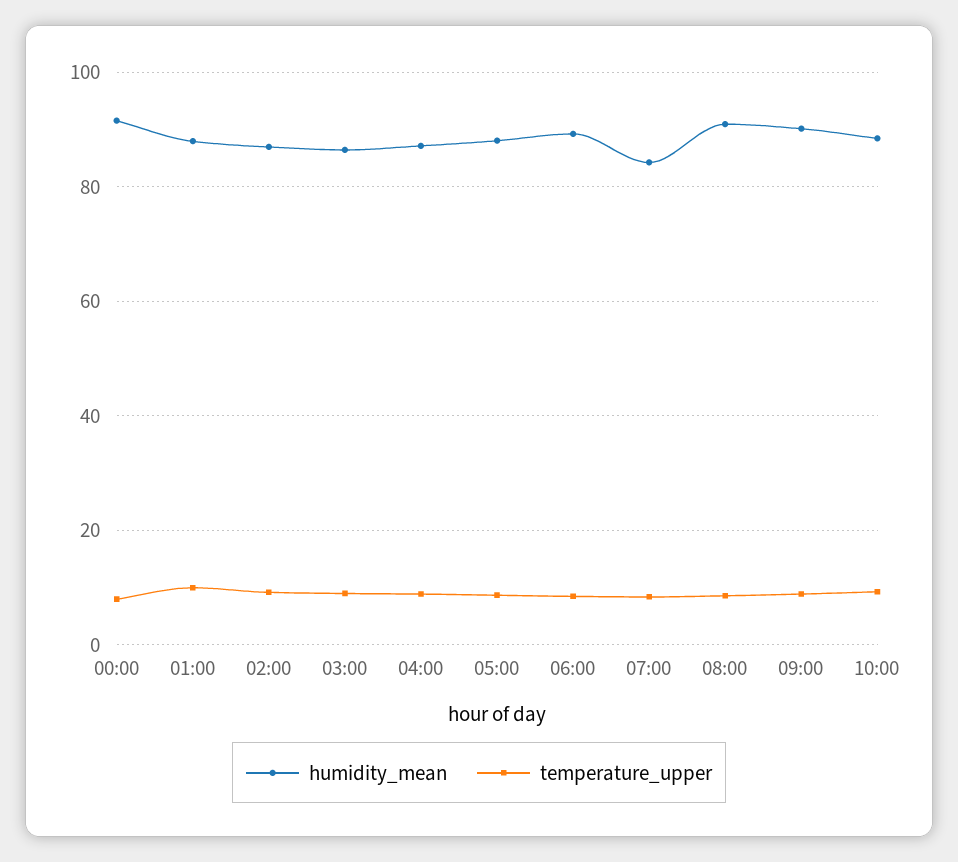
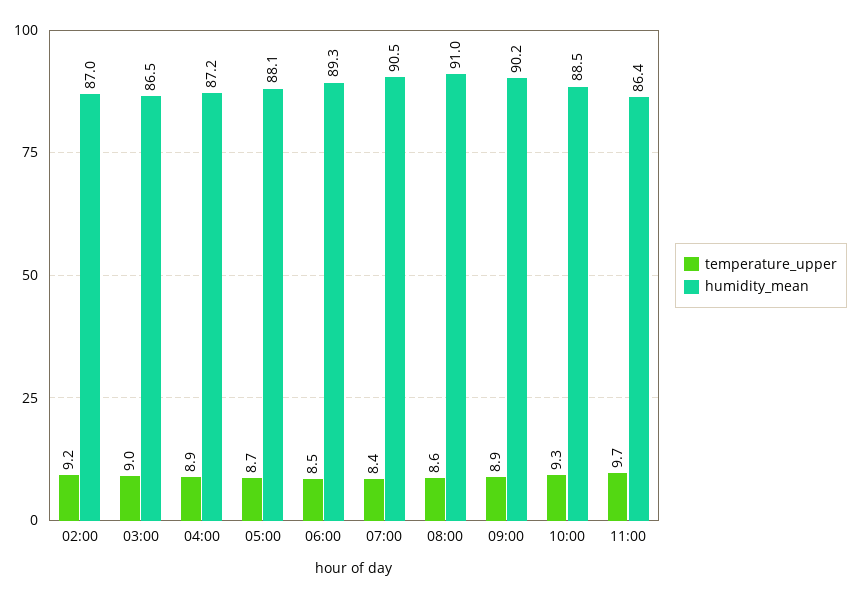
humidity_mean, 00:00: 92 -> none
temperature_upper, 00:00: 8 -> none
humidity_mean, 01:00: 88 -> none
temperature_upper, 01:00: 10 -> none
humidity_mean, 07:00: 84 -> 90.5
temperature_upper, 11:00: none -> 9.7
humidity_mean, 11:00: none -> 86.4

